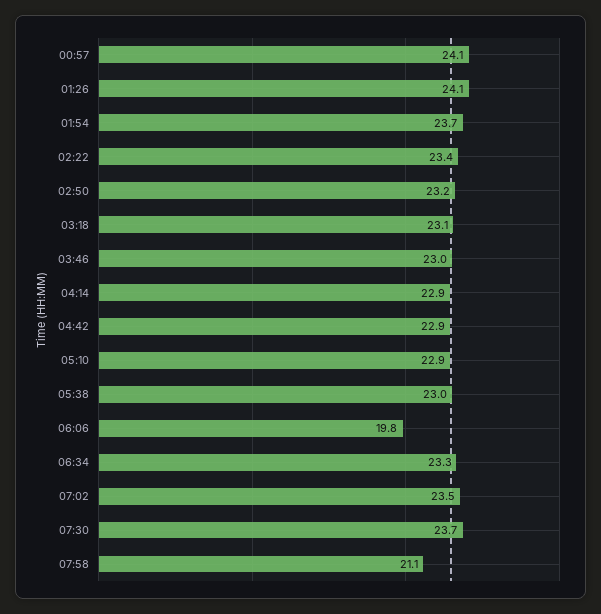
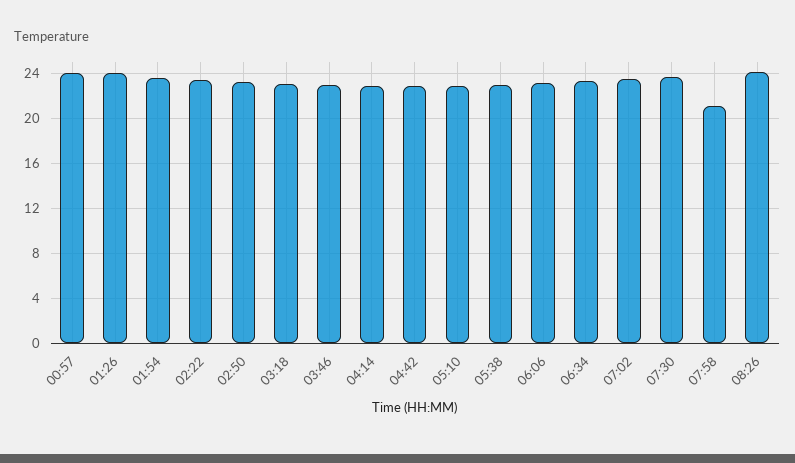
06:06: 19.8 -> 23
08:26: none -> 24

